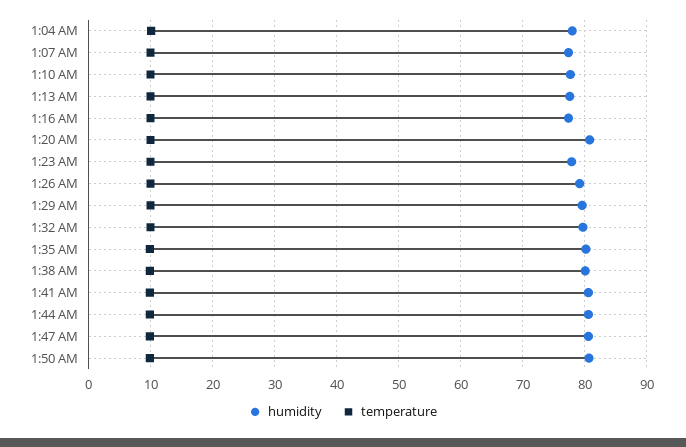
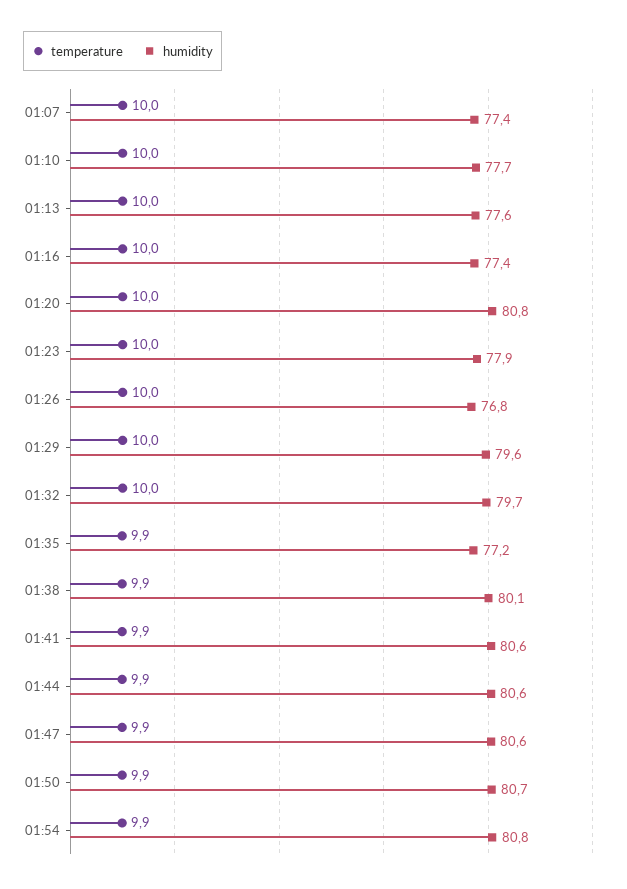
humidity, 1:04 AM: 78 -> none
temperature, 1:04 AM: 10 -> none
humidity, 1:26 AM: 79 -> 76.8
humidity, 1:35 AM: 80 -> 77.2
temperature, 01:54: none -> 9.9
humidity, 01:54: none -> 80.8

